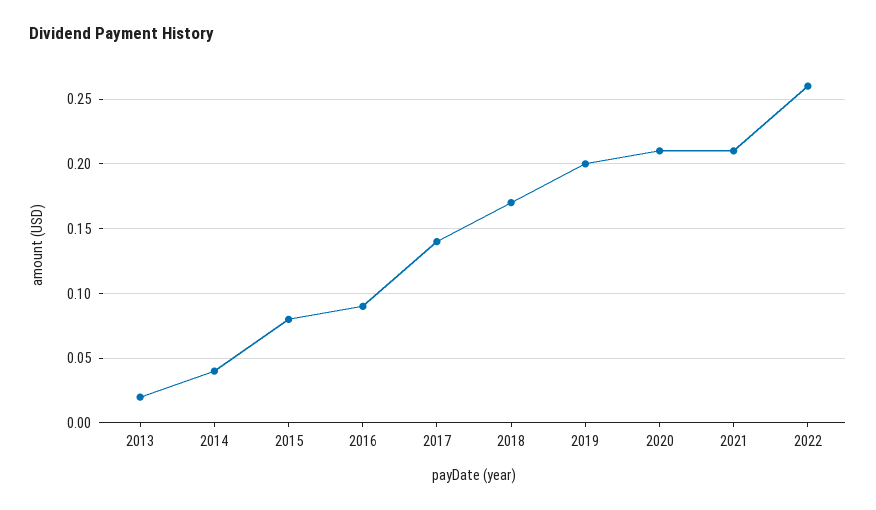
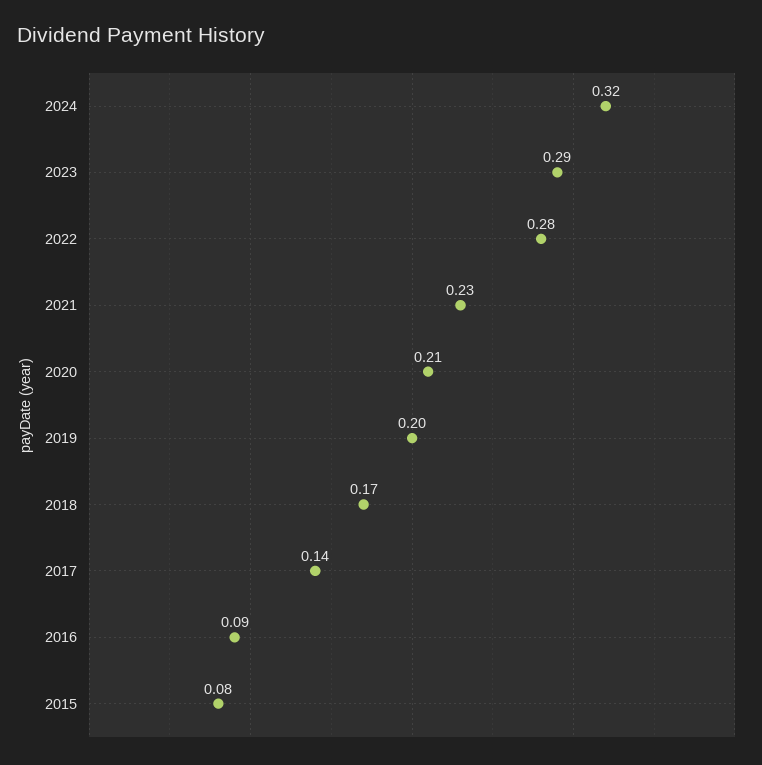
2013: 0.02 -> none
2014: 0.04 -> none
2021: 0.21 -> 0.23
2022: 0.26 -> 0.28
2024: none -> 0.32
2023: none -> 0.29

